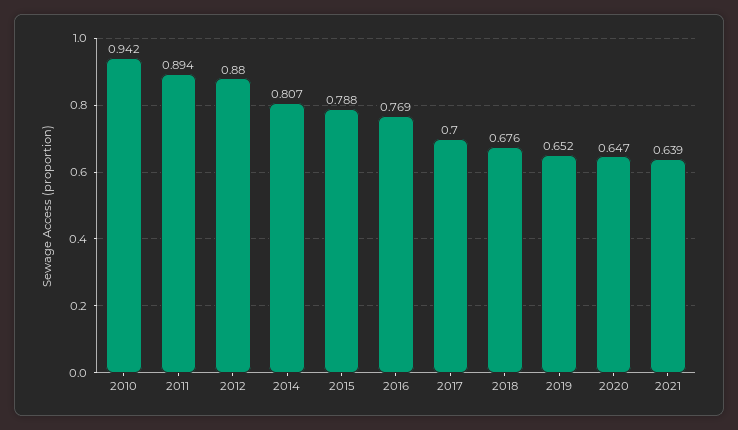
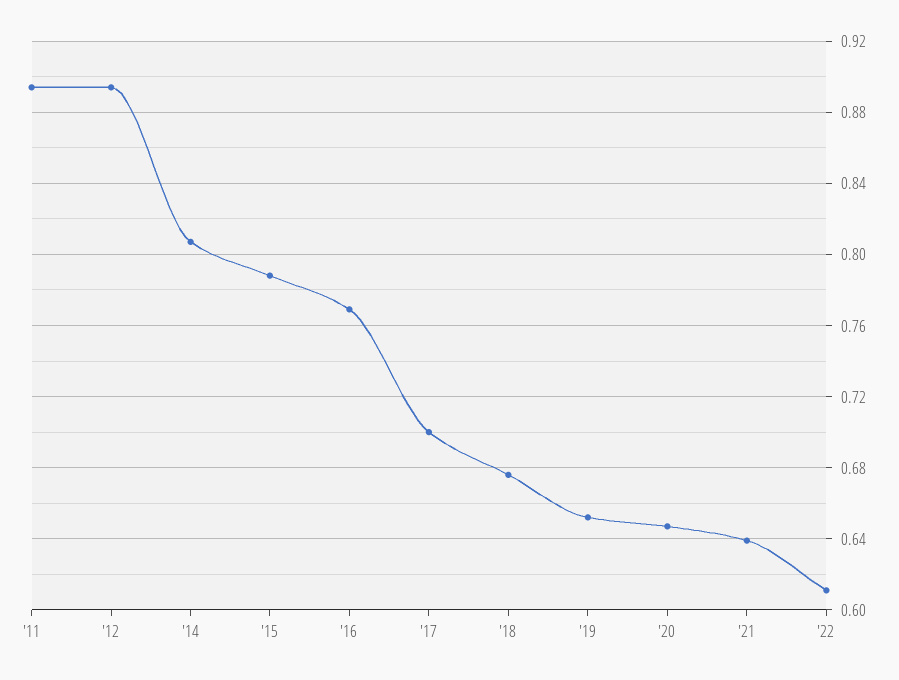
2010: 0.942 -> none
2012: 0.88 -> 0.895
'22: none -> 0.61

